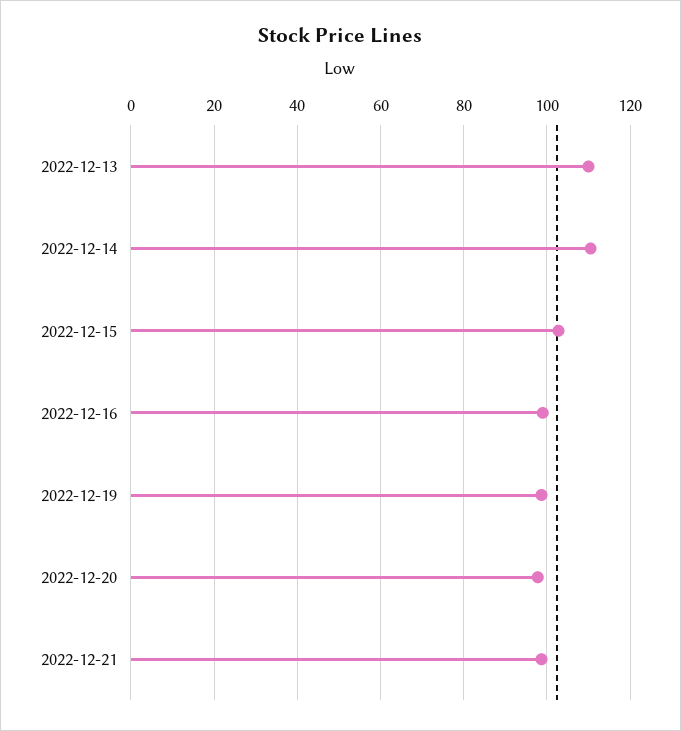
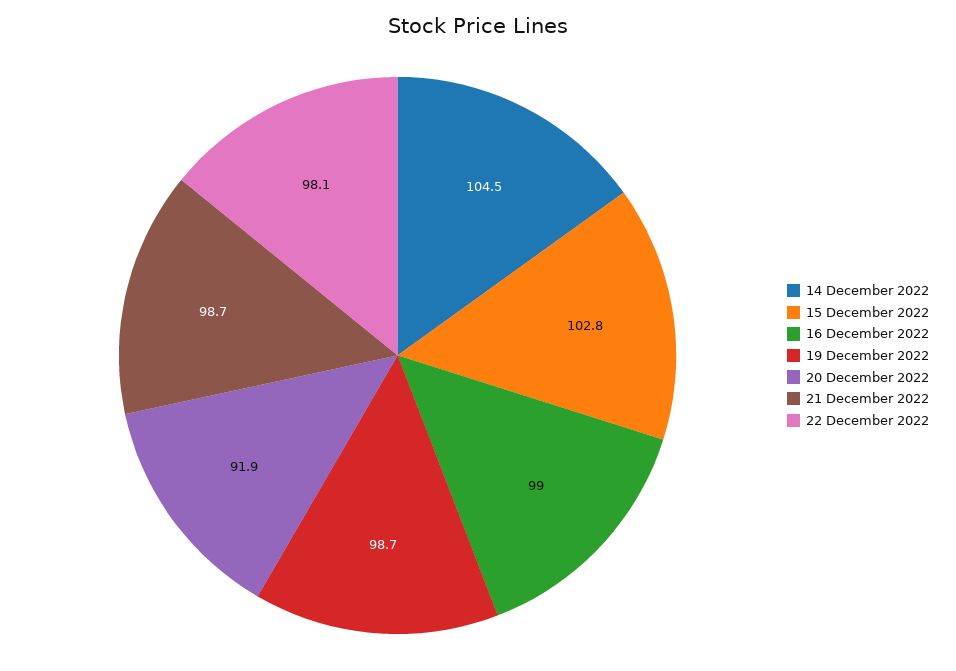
2022-12-13: 110 -> none
2022-12-14: 110 -> 104.5
2022-12-20: 98 -> 91.9
22 December 2022: none -> 98.1

